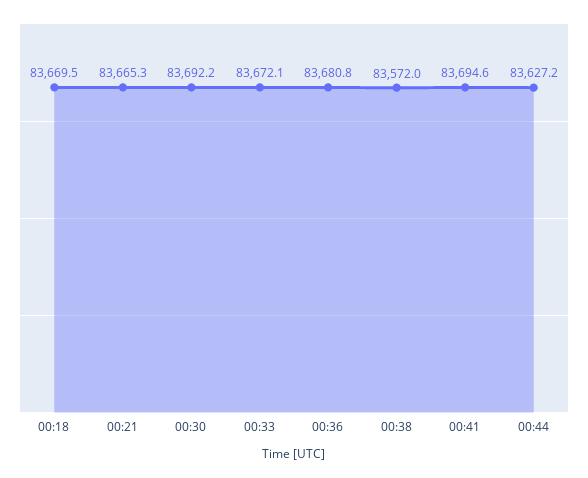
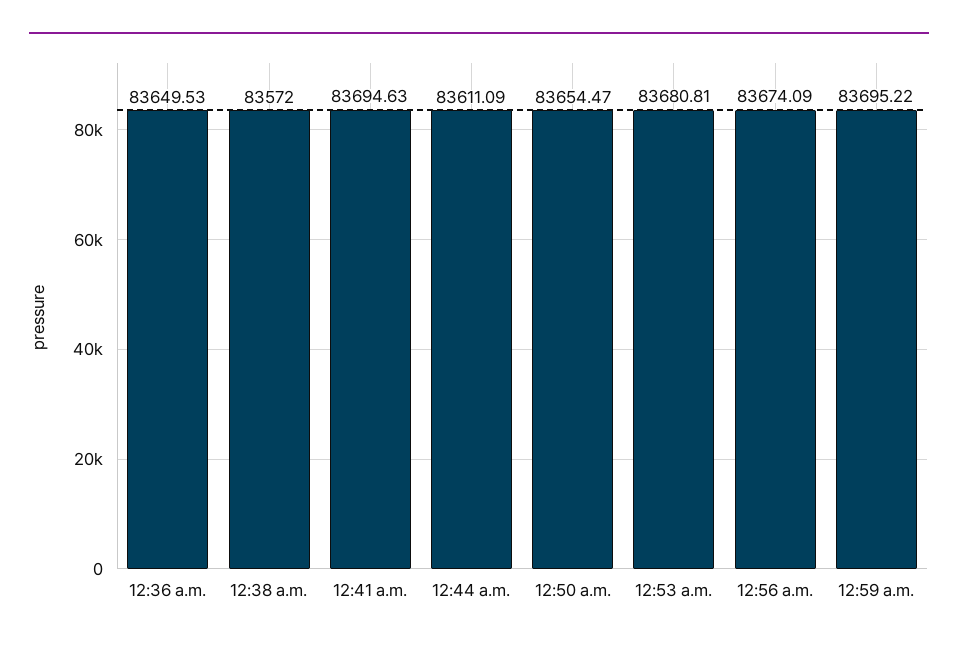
00:18: 83669.5 -> none
00:21: 83665.3 -> none
00:30: 83692.2 -> none
00:33: 83672.1 -> none
00:36: 83680.8 -> 83649.53
00:44: 83627.2 -> 83611.09
12:50 a.m.: none -> 83654.47
12:53 a.m.: none -> 83680.81
12:56 a.m.: none -> 83674.09
12:59 a.m.: none -> 83695.22

